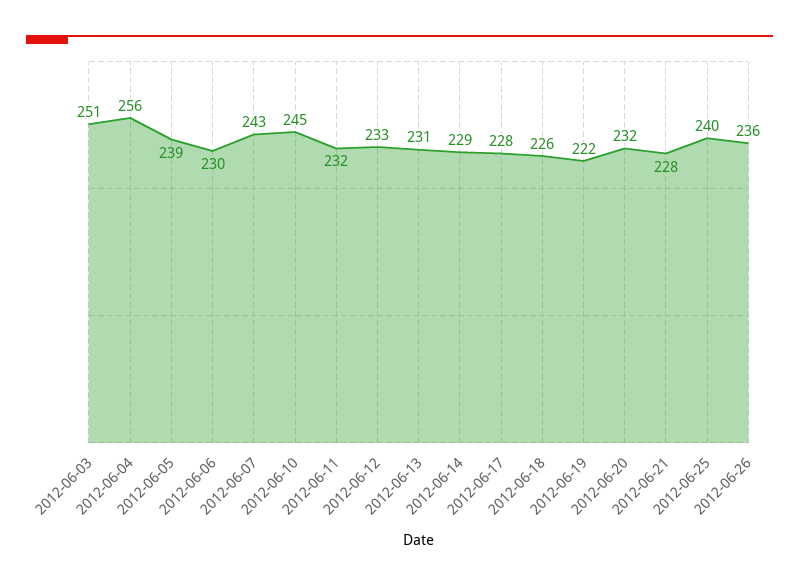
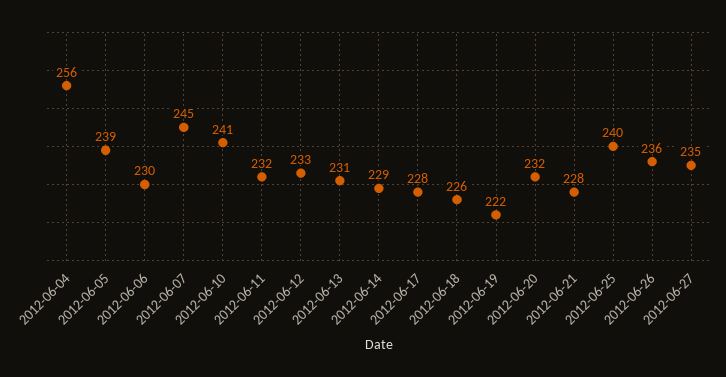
2012-06-03: 251 -> none
2012-06-07: 243 -> 245
2012-06-10: 245 -> 241
2012-06-27: none -> 235

